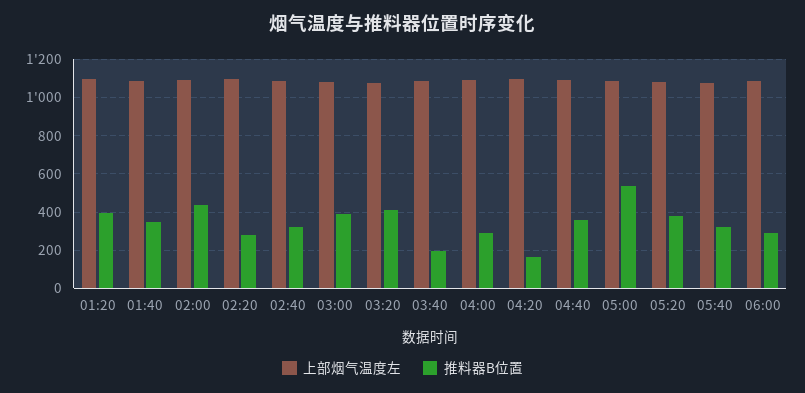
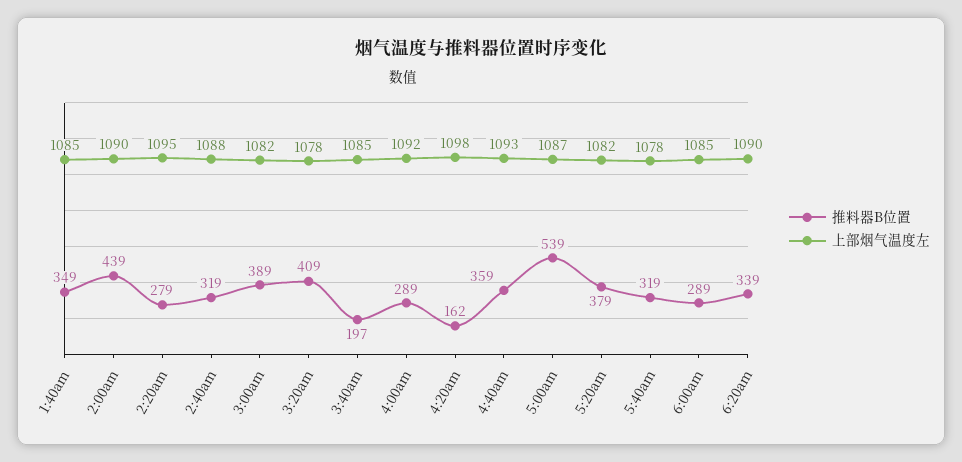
上部烟气温度左, 01:20: 1100 -> none
推料器B位置, 01:20: 400 -> none
推料器B位置, 6:20am: none -> 339
上部烟气温度左, 6:20am: none -> 1090

